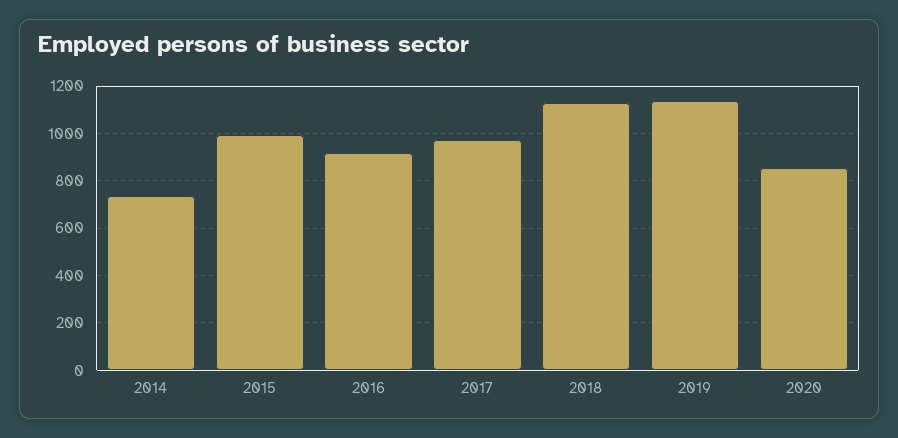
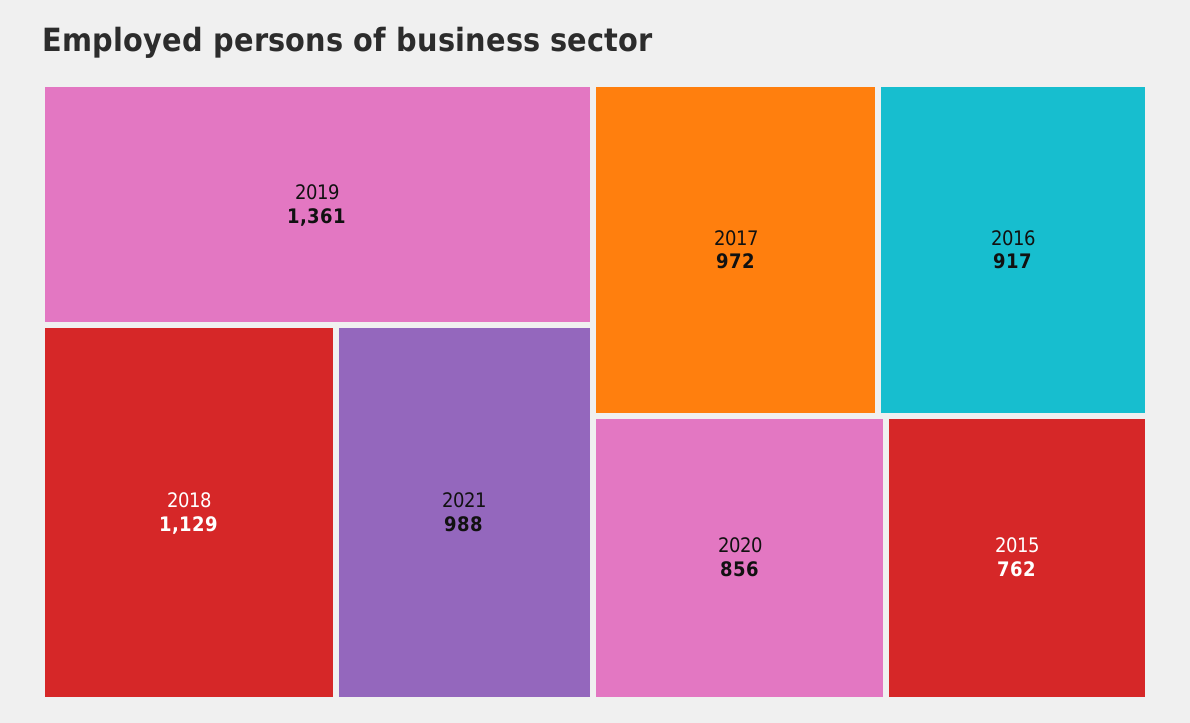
2014: 750 -> none
2015: 1000 -> 762
2019: 1150 -> 1361
2021: none -> 988

